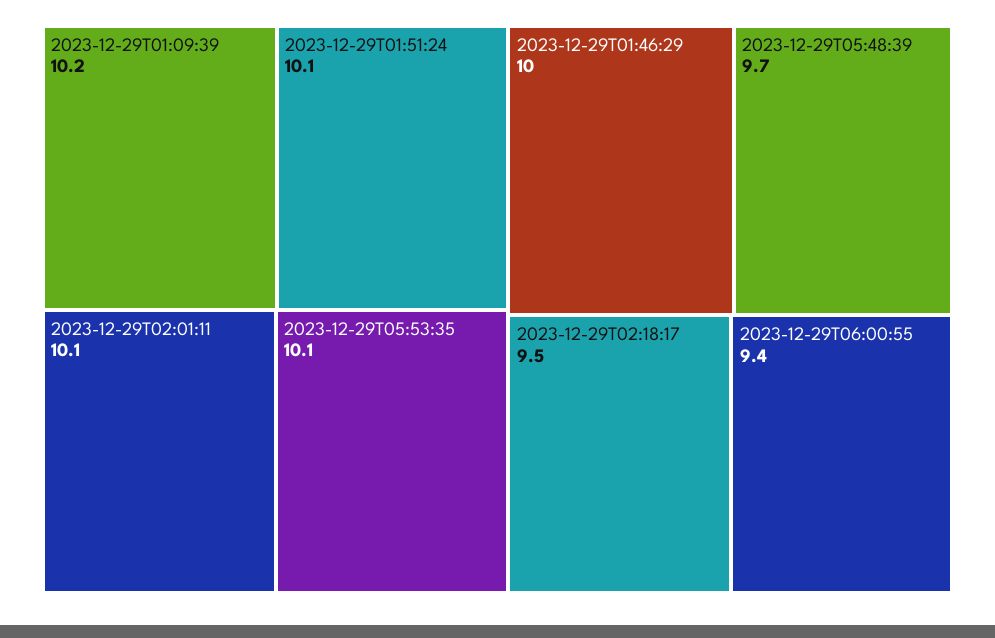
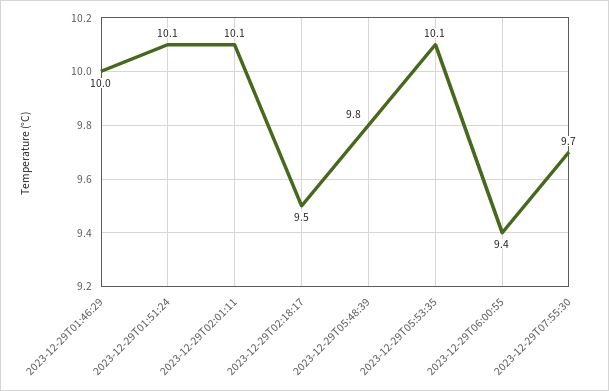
2023-12-29T01:09:39: 10.2 -> none
2023-12-29T05:48:39: 9.7 -> 9.8
2023-12-29T07:55:30: none -> 9.7

